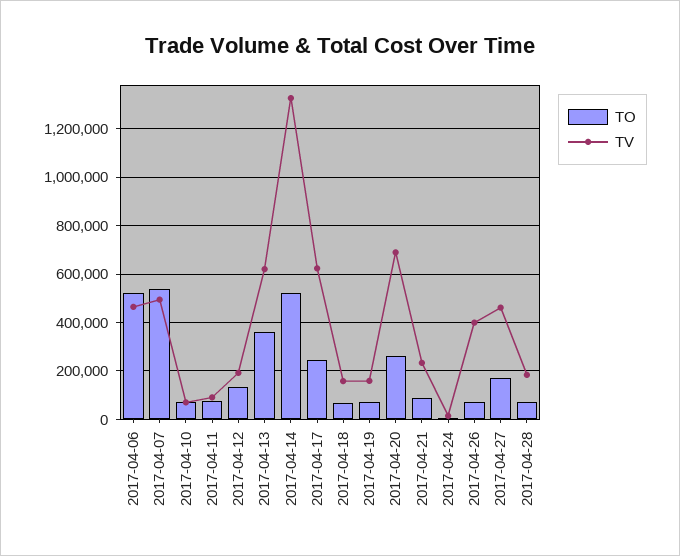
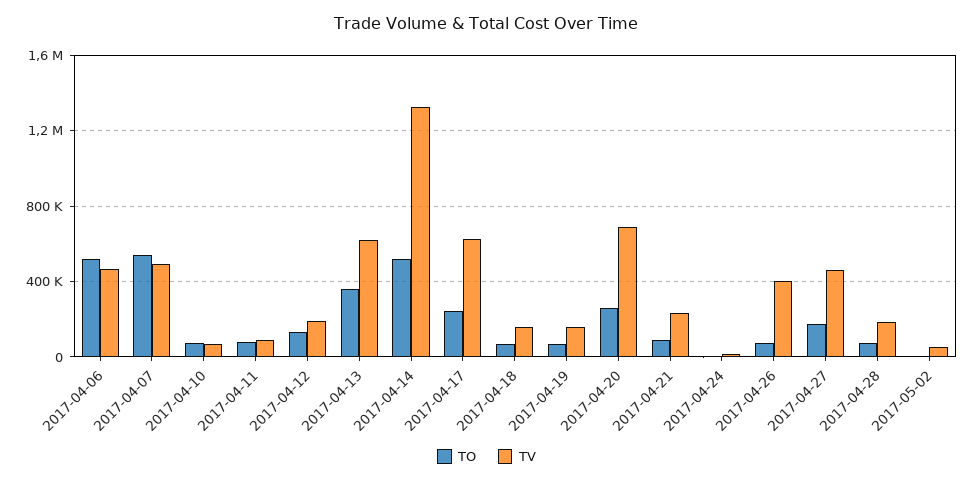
TO, 2017-05-02: none -> 0
TV, 2017-05-02: none -> 50000

